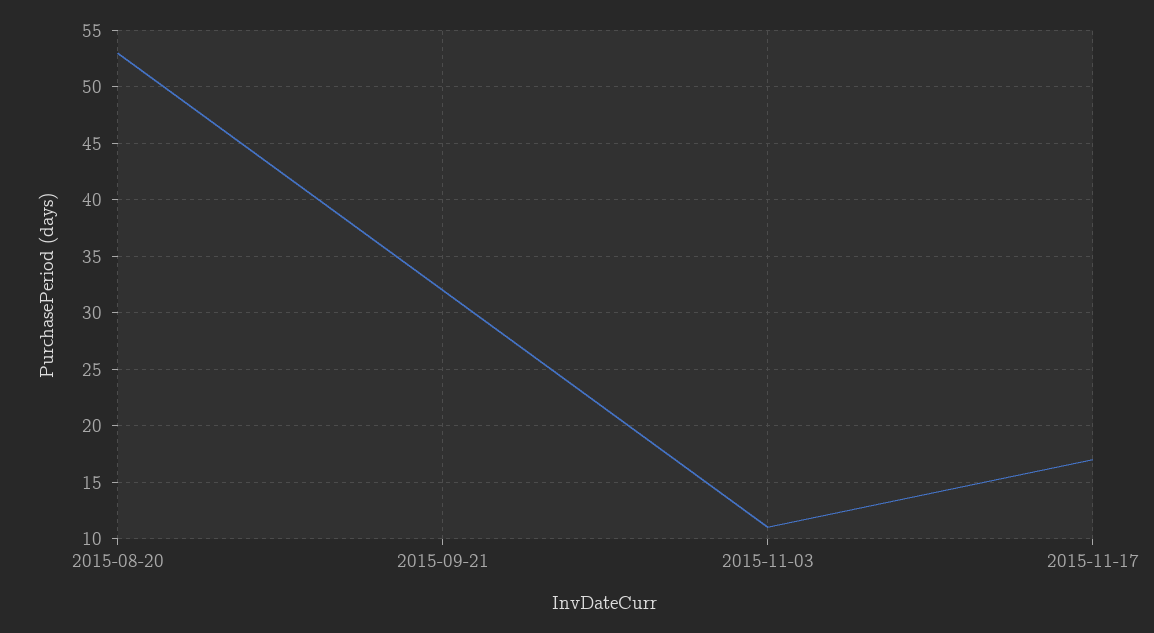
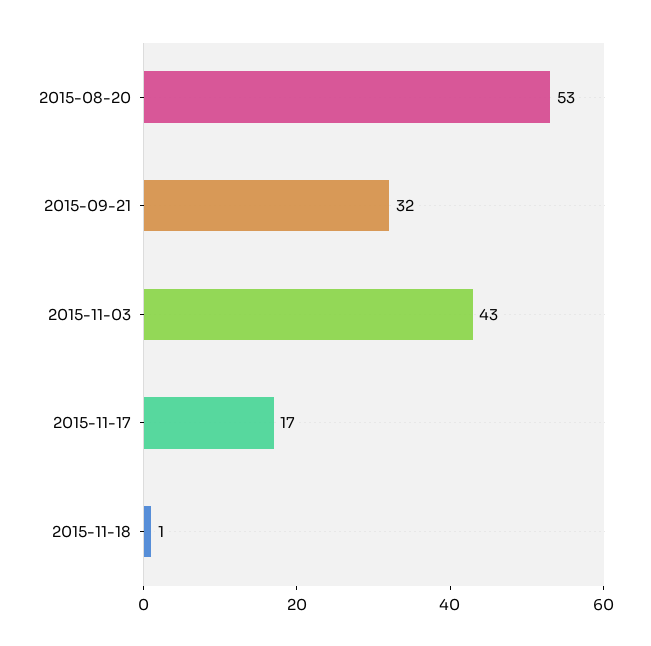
2015-11-03: 11 -> 43
2015-11-18: none -> 1

